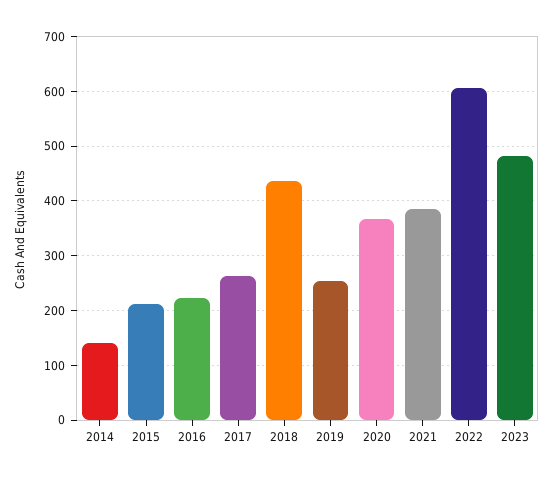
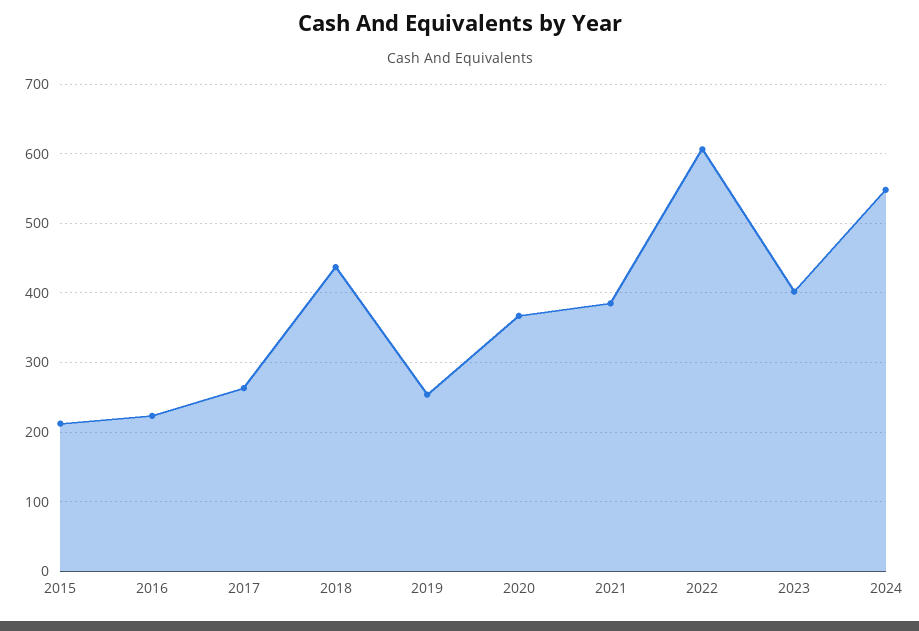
2014: 140 -> none
2023: 480 -> 400
2024: none -> 550

